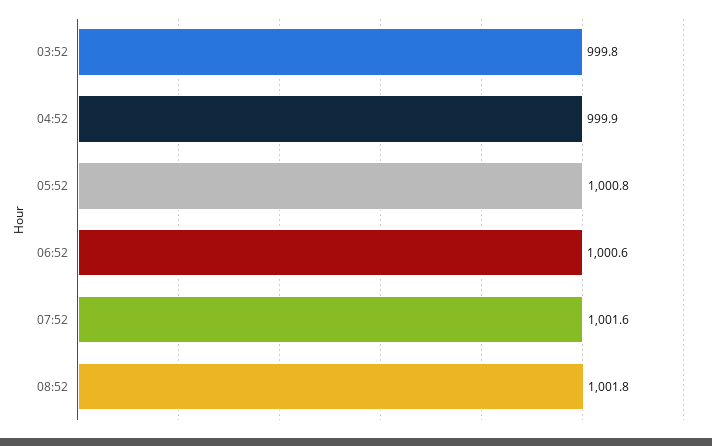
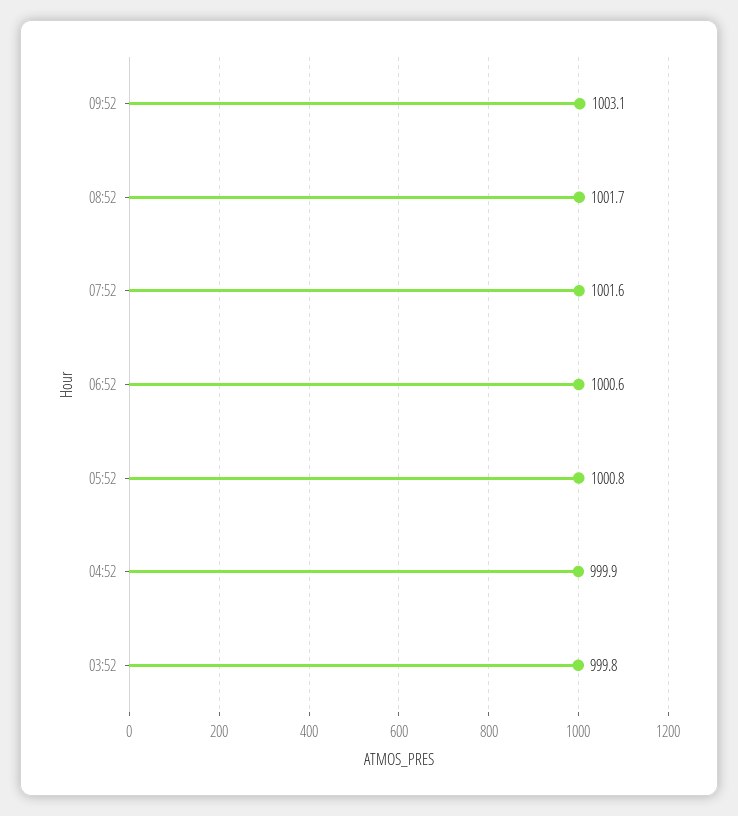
08:52: 1001.8 -> 1001.7
09:52: none -> 1003.1

